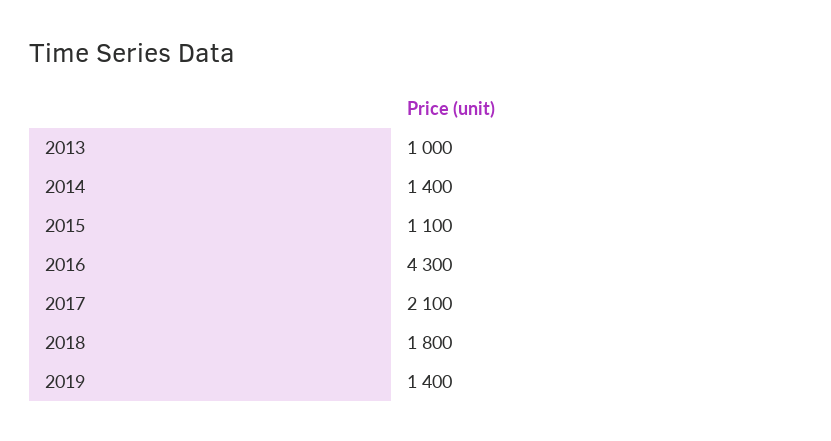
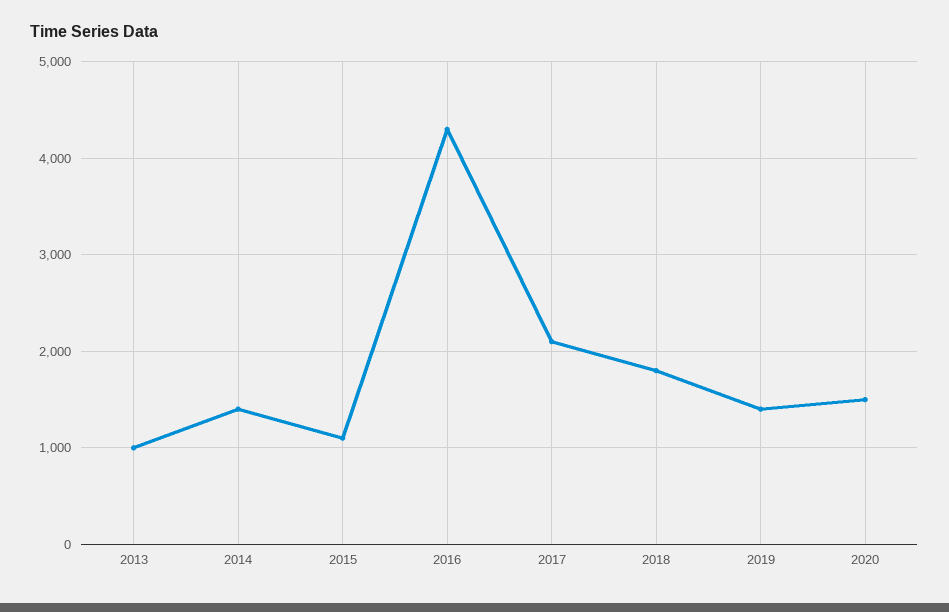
2020: none -> 1500

